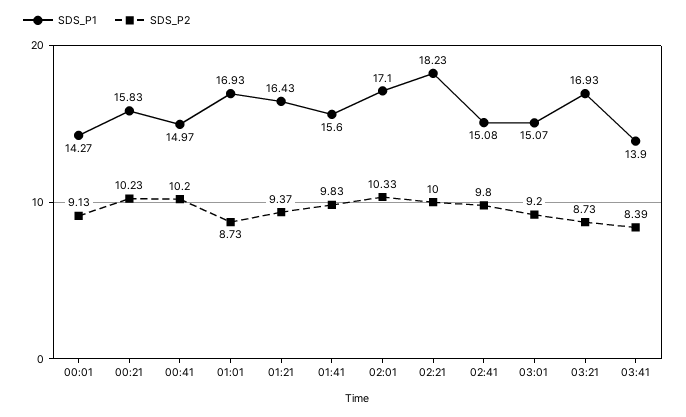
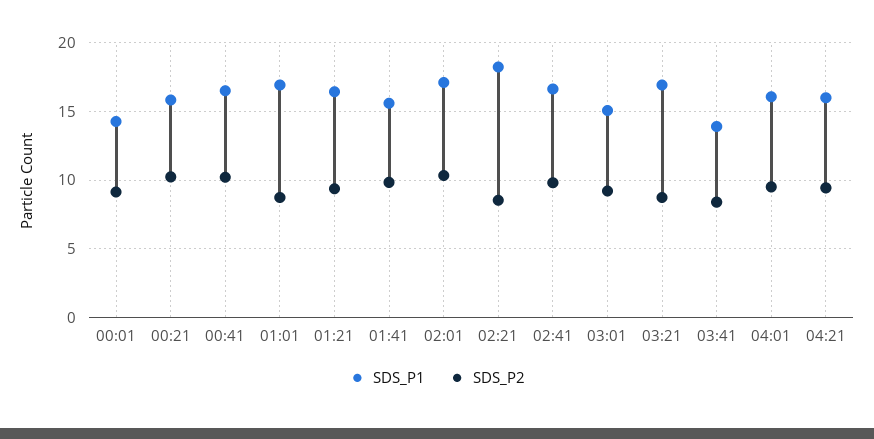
SDS_P1, 00:41: 14.97 -> 16.5
SDS_P2, 02:21: 10 -> 8.5
SDS_P1, 02:41: 15.08 -> 16.5
SDS_P1, 04:01: none -> 16
SDS_P2, 04:01: none -> 9.5
SDS_P1, 04:21: none -> 16
SDS_P2, 04:21: none -> 9.5

